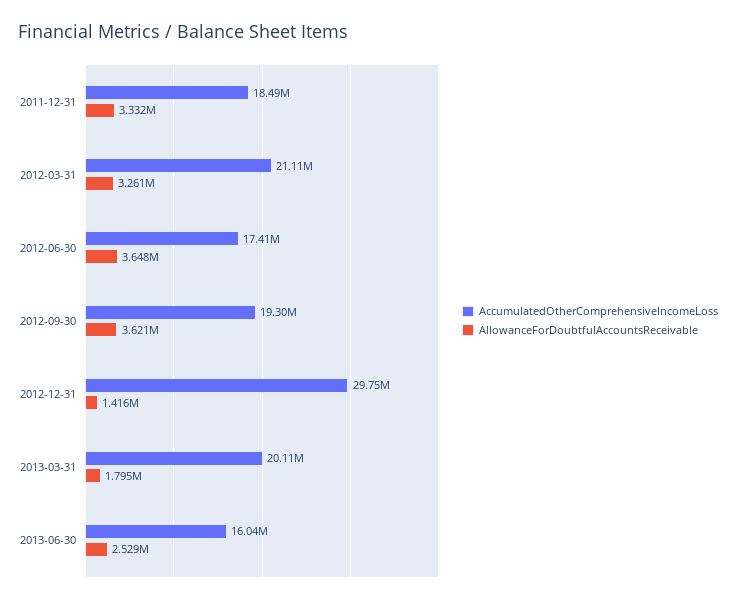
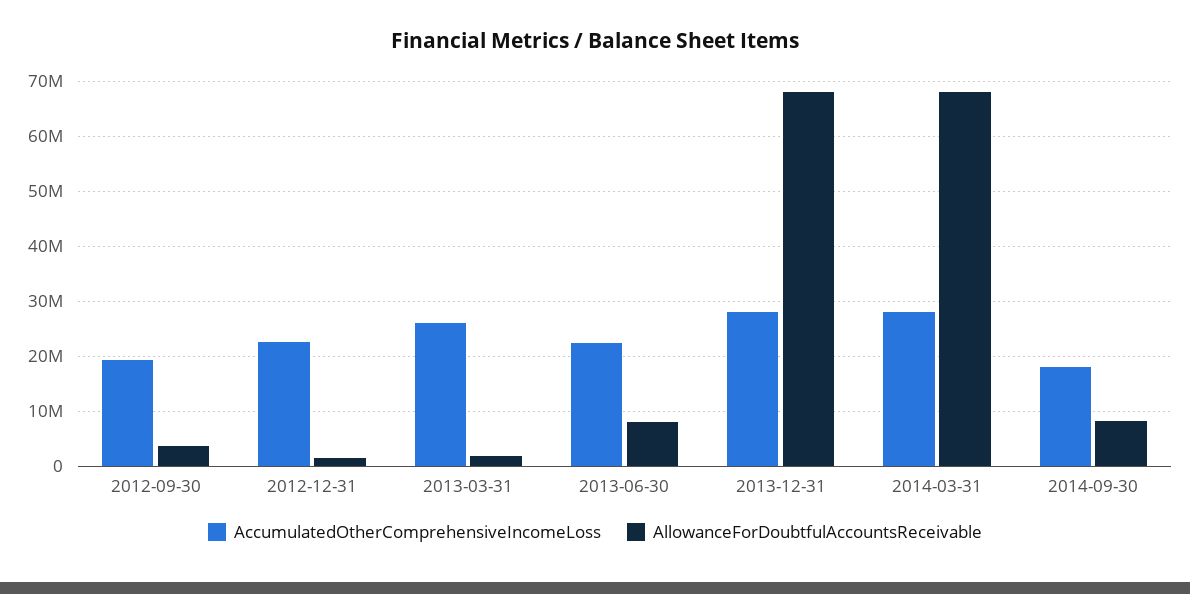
AccumulatedOtherComprehensiveIncomeLoss, 2011-12-31: 18490000 -> none
AllowanceForDoubtfulAccountsReceivable, 2011-12-31: 3332000 -> none
AccumulatedOtherComprehensiveIncomeLoss, 2012-03-31: 21110000 -> none
AllowanceForDoubtfulAccountsReceivable, 2012-03-31: 3261000 -> none
AccumulatedOtherComprehensiveIncomeLoss, 2012-06-30: 17410000 -> none
AllowanceForDoubtfulAccountsReceivable, 2012-06-30: 3648000 -> none
AccumulatedOtherComprehensiveIncomeLoss, 2012-12-31: 29750000 -> 22000000
AccumulatedOtherComprehensiveIncomeLoss, 2013-03-31: 20110000 -> 26000000
AccumulatedOtherComprehensiveIncomeLoss, 2013-06-30: 16040000 -> 22000000
AllowanceForDoubtfulAccountsReceivable, 2013-06-30: 2529000 -> 8000000
AccumulatedOtherComprehensiveIncomeLoss, 2013-12-31: none -> 28000000
AllowanceForDoubtfulAccountsReceivable, 2013-12-31: none -> 68000000
AccumulatedOtherComprehensiveIncomeLoss, 2014-03-31: none -> 28000000
AllowanceForDoubtfulAccountsReceivable, 2014-03-31: none -> 68000000
AccumulatedOtherComprehensiveIncomeLoss, 2014-09-30: none -> 18000000
AllowanceForDoubtfulAccountsReceivable, 2014-09-30: none -> 8000000

